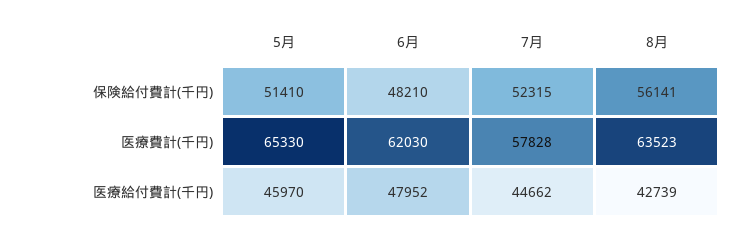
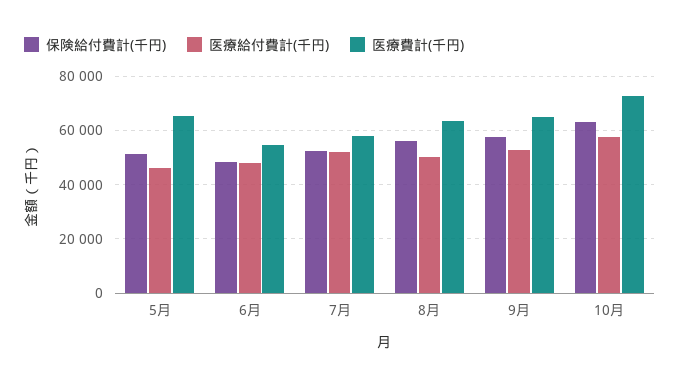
医療費計(千円), 6月: 62030 -> 55000
医療給付費計(千円), 7月: 44662 -> 52500
医療給付費計(千円), 8月: 42739 -> 50000
保険給付費計(千円), 9月: none -> 57500
医療給付費計(千円), 9月: none -> 52500
医療費計(千円), 9月: none -> 65000
保険給付費計(千円), 10月: none -> 62500
医療給付費計(千円), 10月: none -> 57500
医療費計(千円), 10月: none -> 72500

